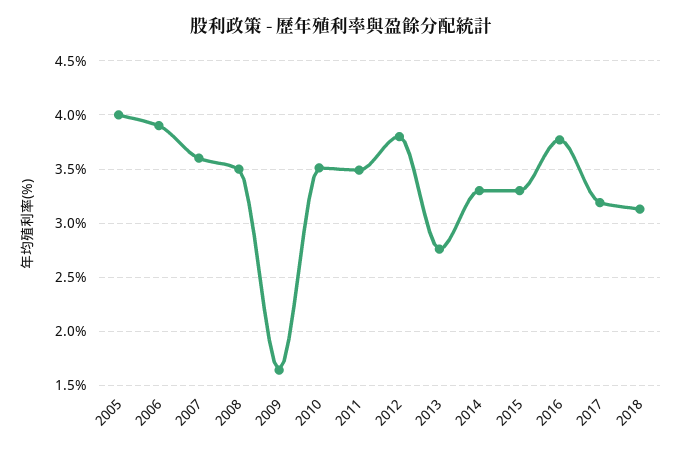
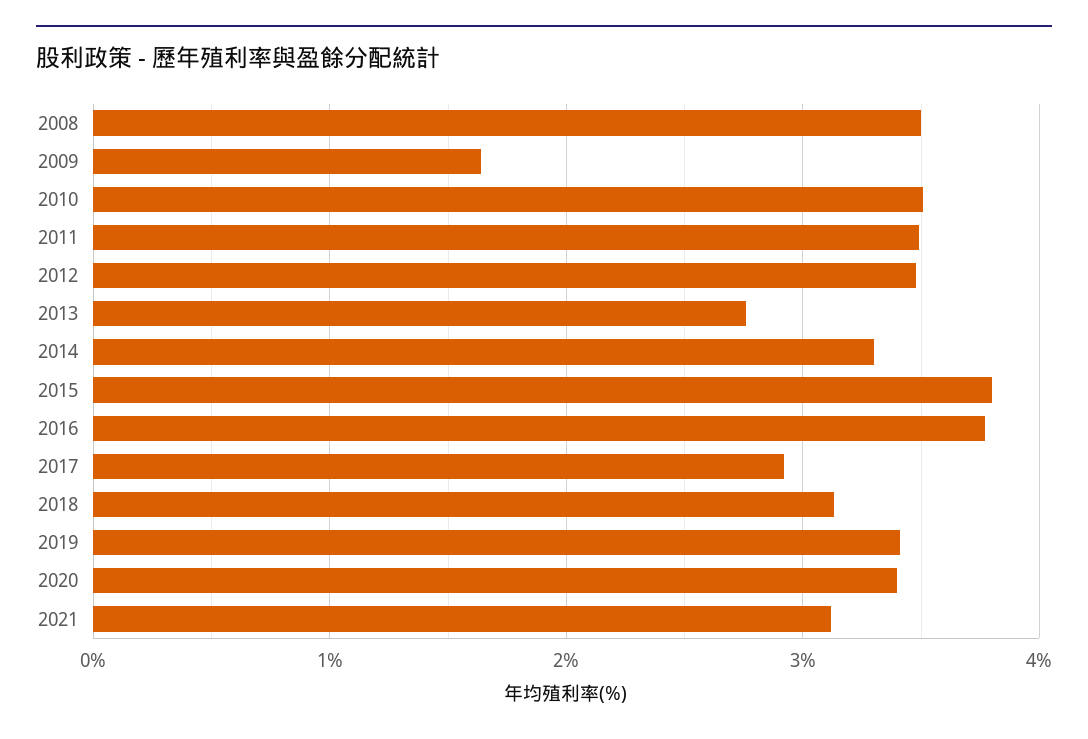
2005: 4 -> none
2006: 3.9 -> none
2007: 3.6 -> none
2012: 3.8 -> 3.5
2015: 3.3 -> 3.8
2017: 3.2 -> 2.9
2019: none -> 3.4
2020: none -> 3.4
2021: none -> 3.1

